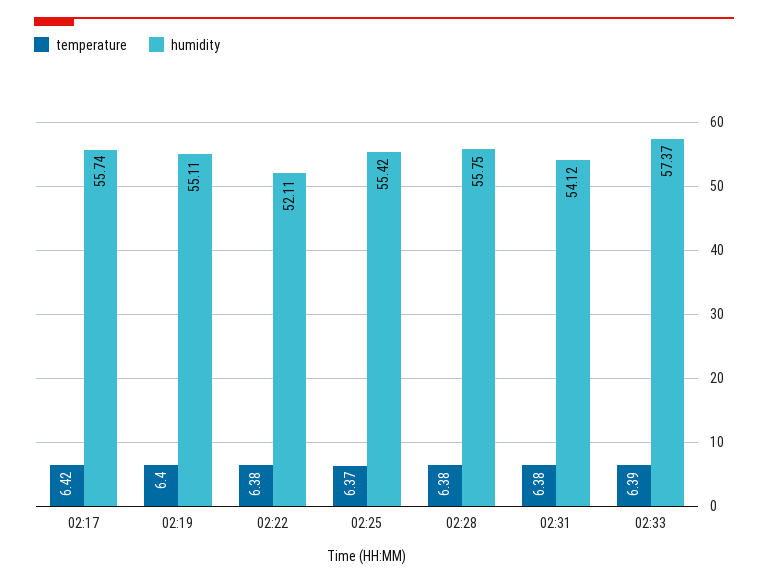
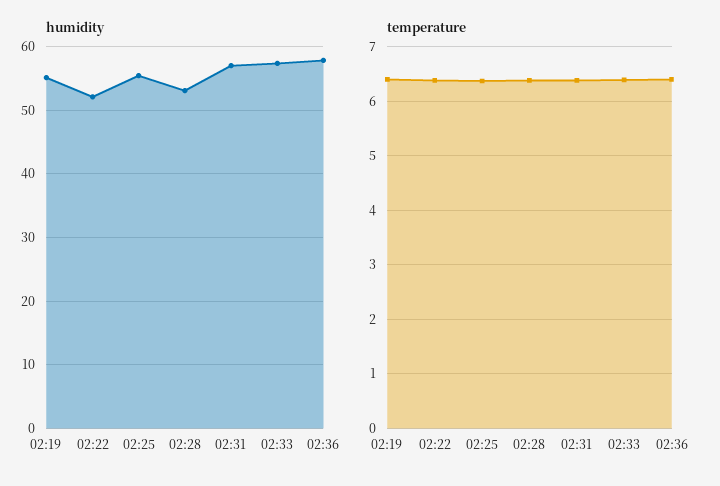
temperature, 02:17: 6.42 -> none
humidity, 02:17: 55.74 -> none
humidity, 02:28: 55.75 -> 53
humidity, 02:31: 54.12 -> 57
humidity, 02:36: none -> 58
temperature, 02:36: none -> 6.4

